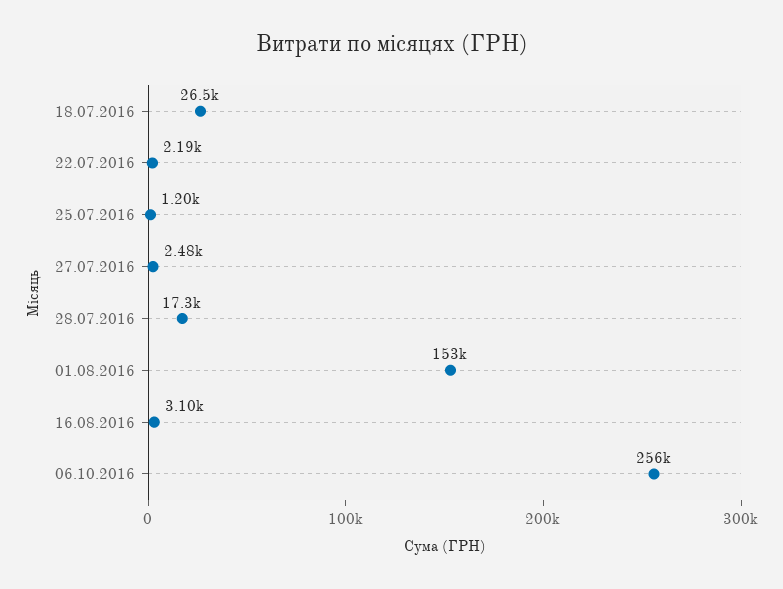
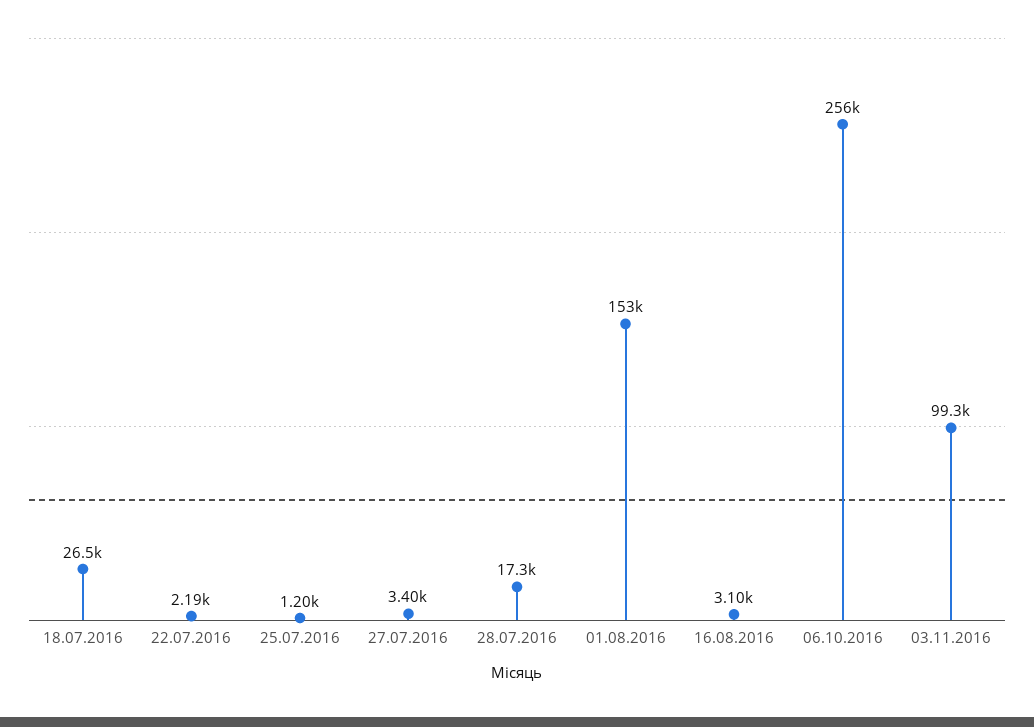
27.07.2016: 2480 -> 3400
03.11.2016: none -> 99300

